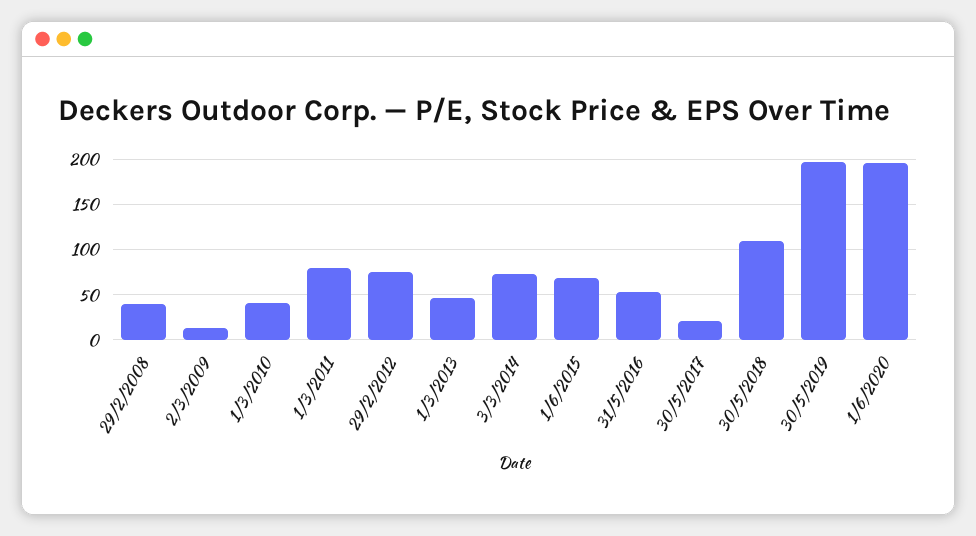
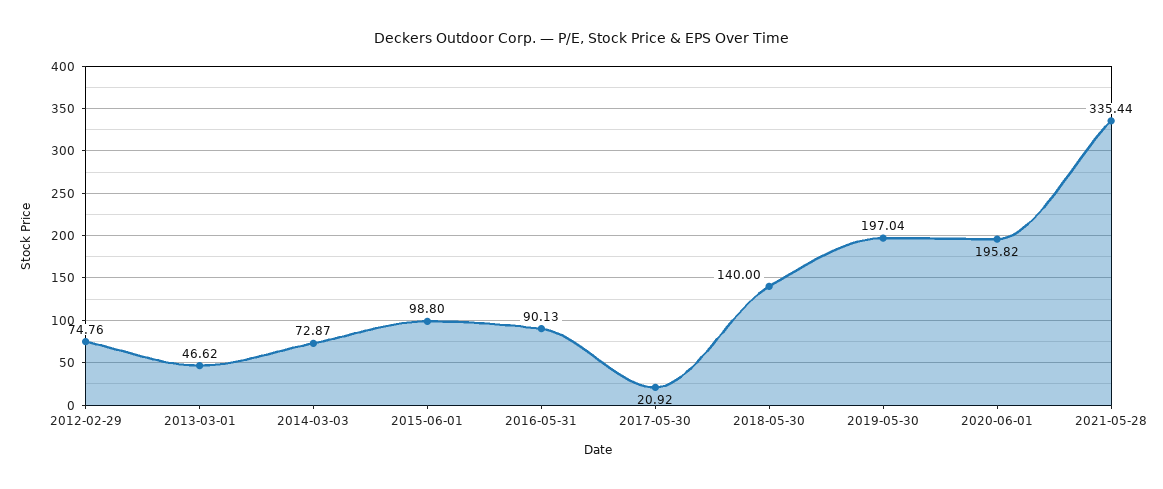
29/2/2008: 40 -> none
2/3/2009: 10 -> none
1/3/2010: 40 -> none
1/3/2011: 80 -> none
1/6/2015: 70 -> 98.8
31/5/2016: 50 -> 90.13
30/5/2018: 110 -> 140
2021-05-28: none -> 335.44

